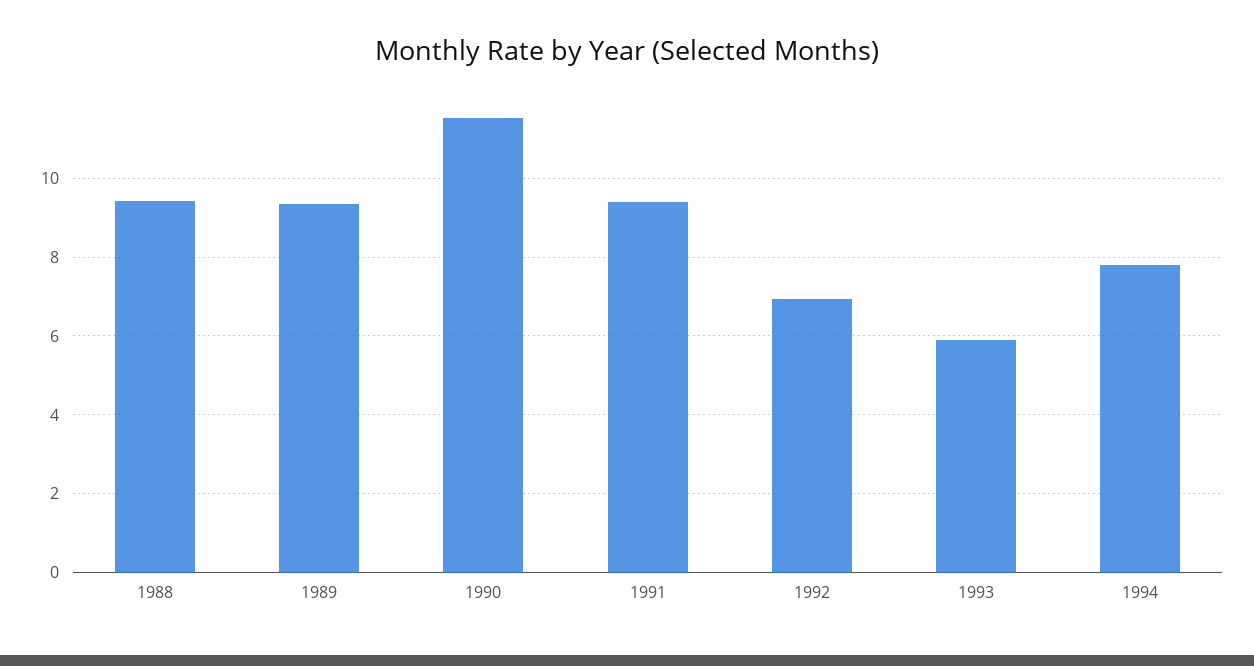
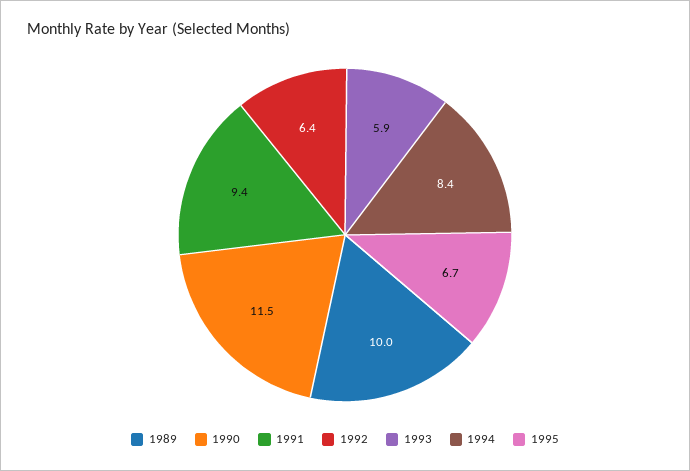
1988: 9.4 -> none
1989: 9.4 -> 10
1992: 7 -> 6.4
1994: 7.8 -> 8.4
1995: none -> 6.7

